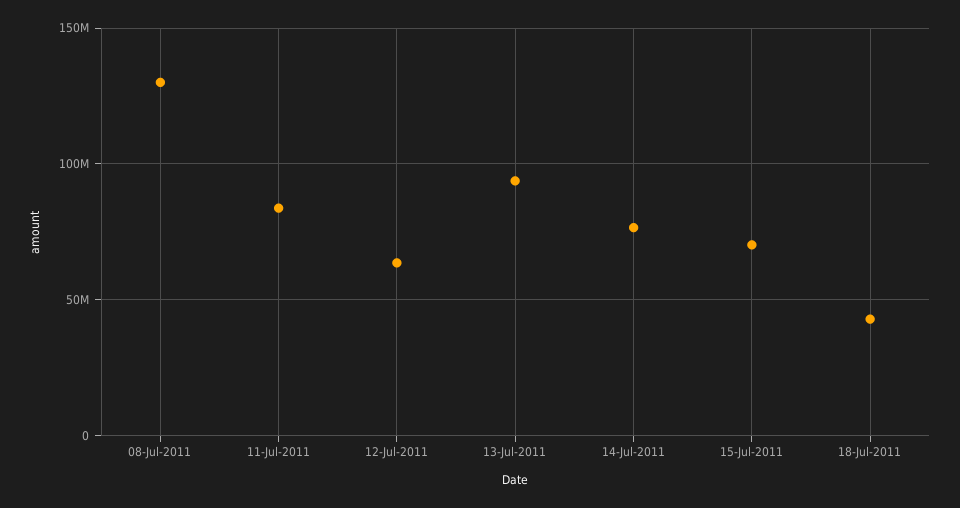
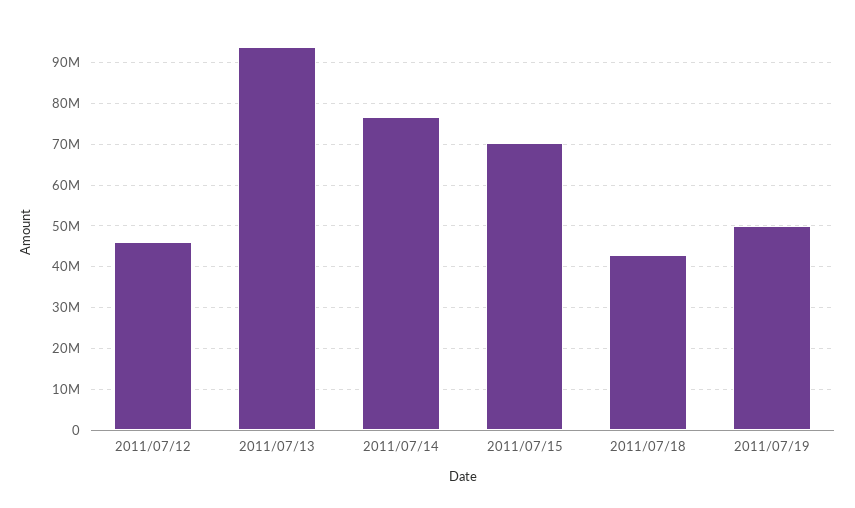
08-Jul-2011: 130000000 -> none
11-Jul-2011: 85000000 -> none
12-Jul-2011: 65000000 -> 46000000
2011/07/19: none -> 50000000

